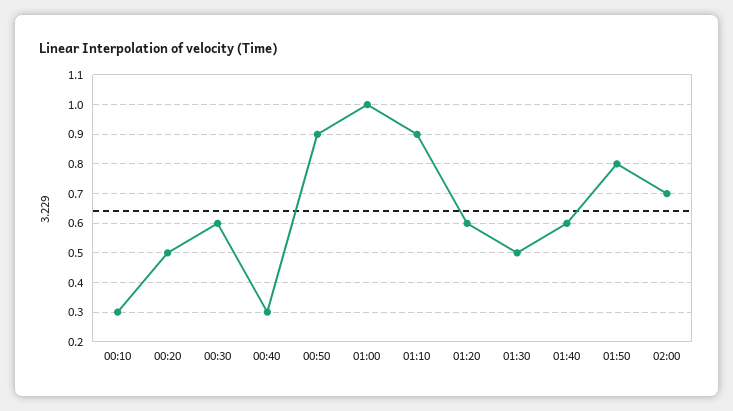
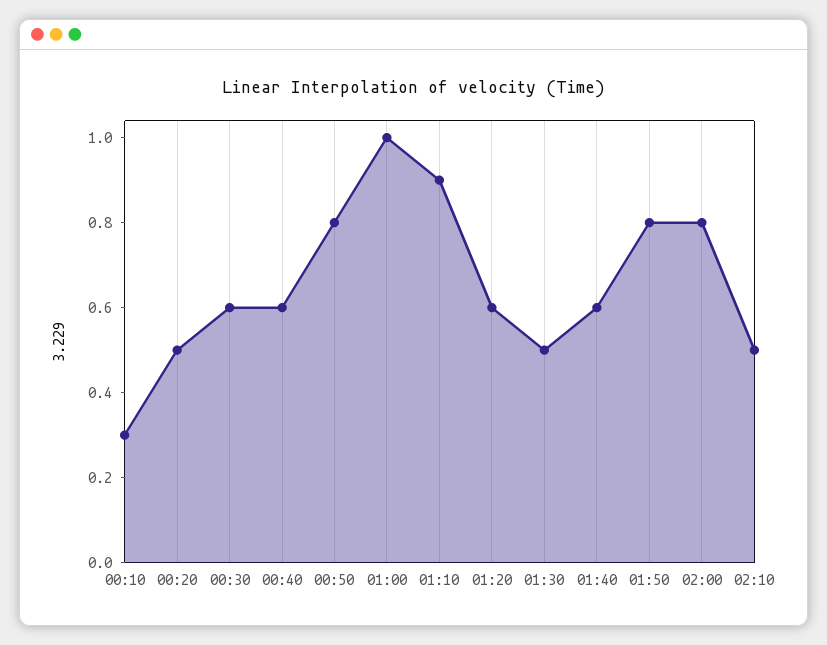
00:40: 0.3 -> 0.6
00:50: 0.9 -> 0.8
02:00: 0.7 -> 0.8
02:10: none -> 0.5

